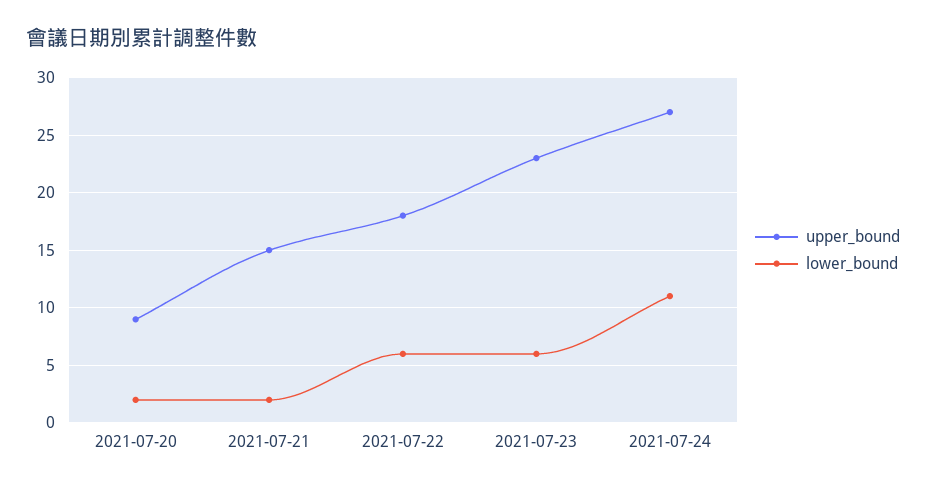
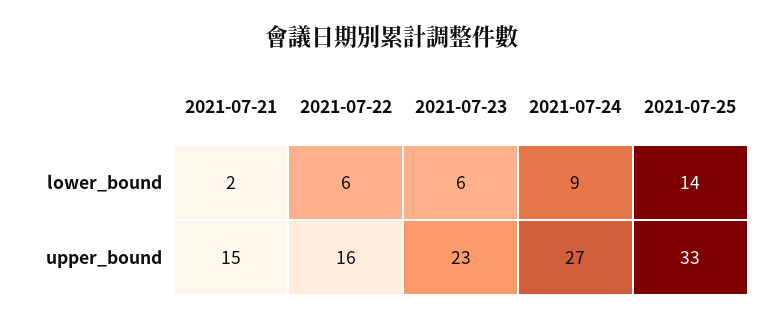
upper_bound, 2021-07-20: 9 -> none
lower_bound, 2021-07-20: 2 -> none
upper_bound, 2021-07-22: 18 -> 16
lower_bound, 2021-07-24: 11 -> 9
lower_bound, 2021-07-25: none -> 14
upper_bound, 2021-07-25: none -> 33

